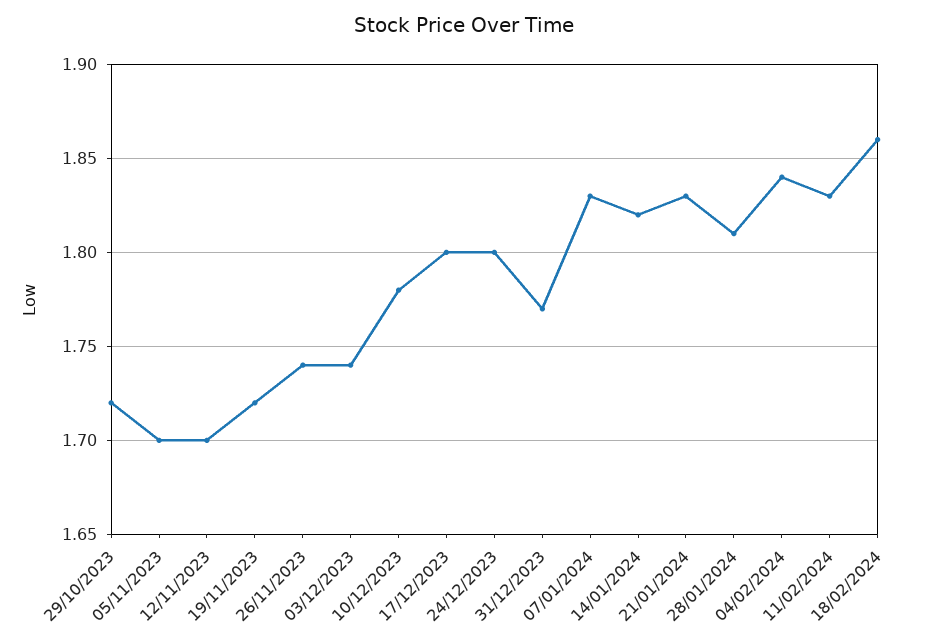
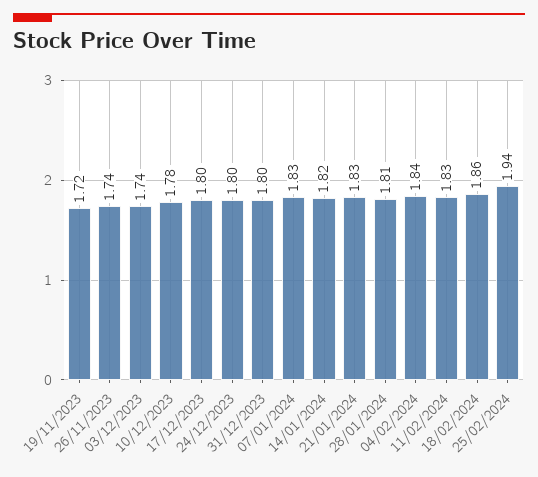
29/10/2023: 1.72 -> none
05/11/2023: 1.7 -> none
12/11/2023: 1.7 -> none
31/12/2023: 1.77 -> 1.8
25/02/2024: none -> 1.94

